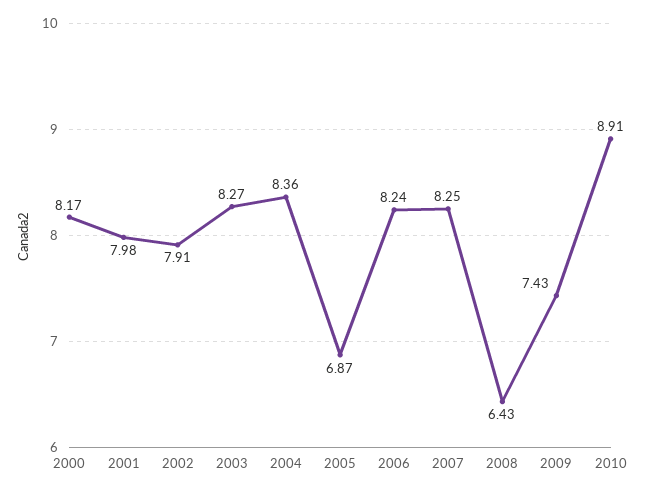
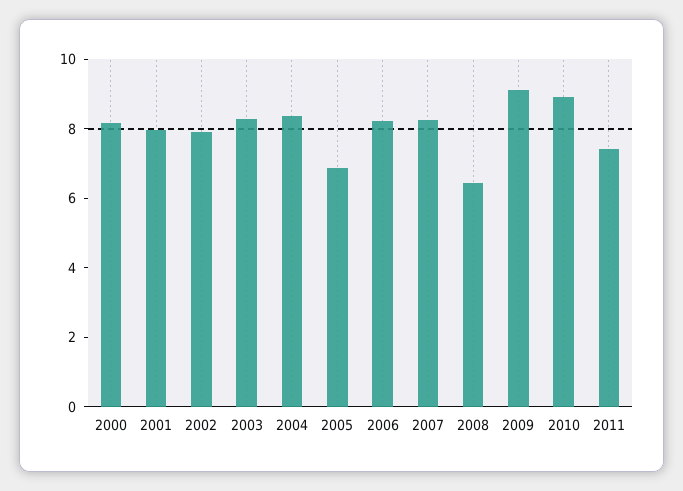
2009: 7.43 -> 9
2011: none -> 7.5

